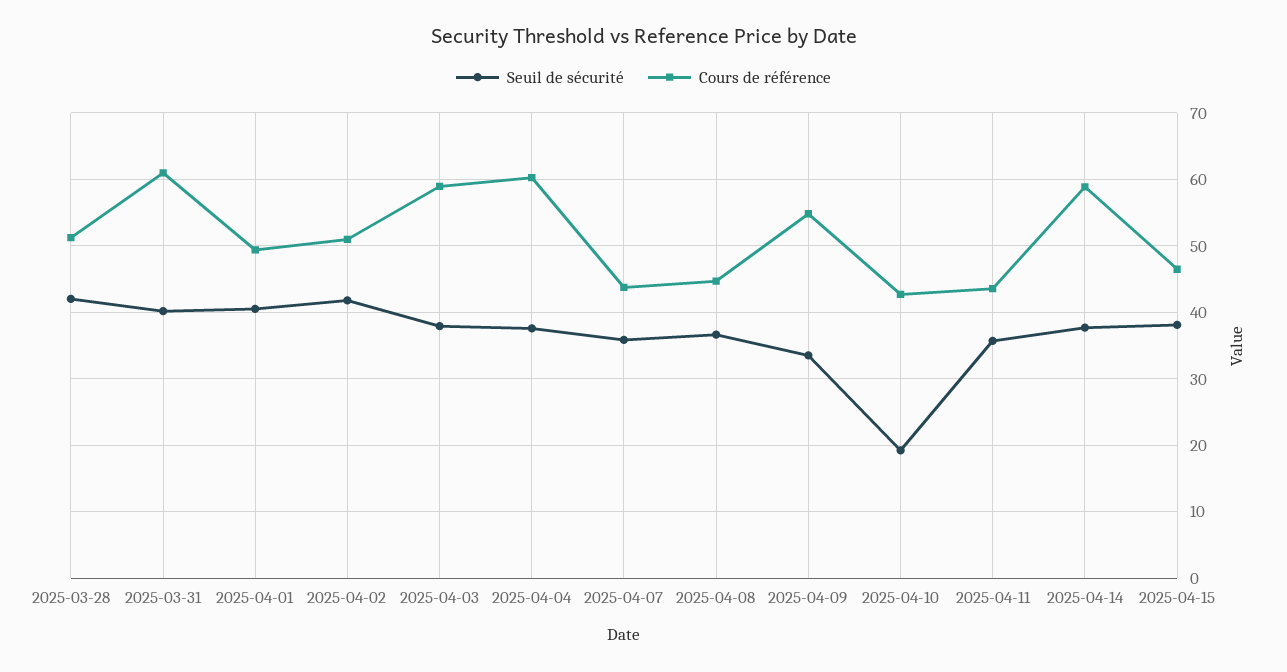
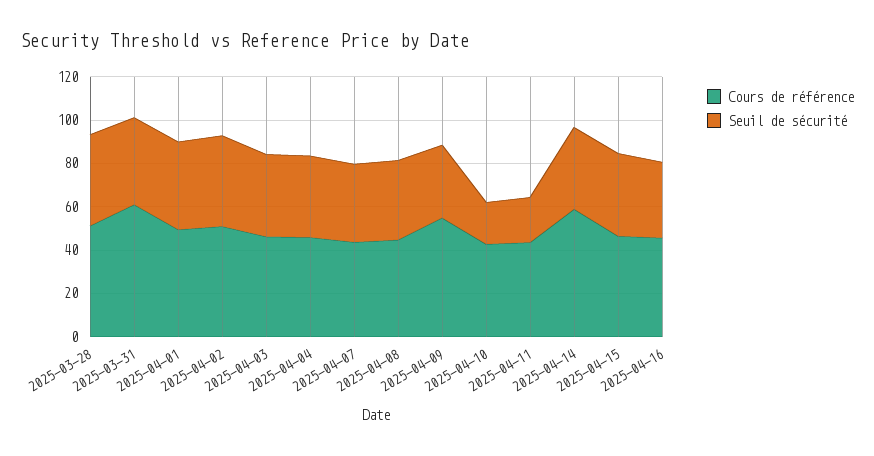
Cours de référence, 2025-04-03: 59 -> 45
Cours de référence, 2025-04-04: 60 -> 45
Seuil de sécurité, 2025-04-11: 36 -> 20
Cours de référence, 2025-04-16: none -> 45
Seuil de sécurité, 2025-04-16: none -> 35

